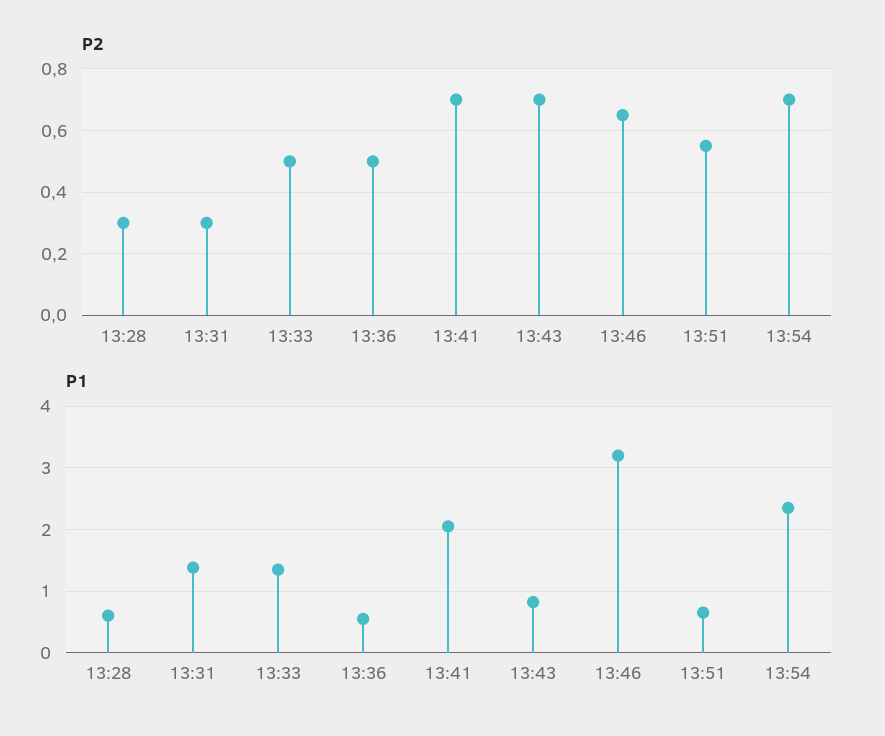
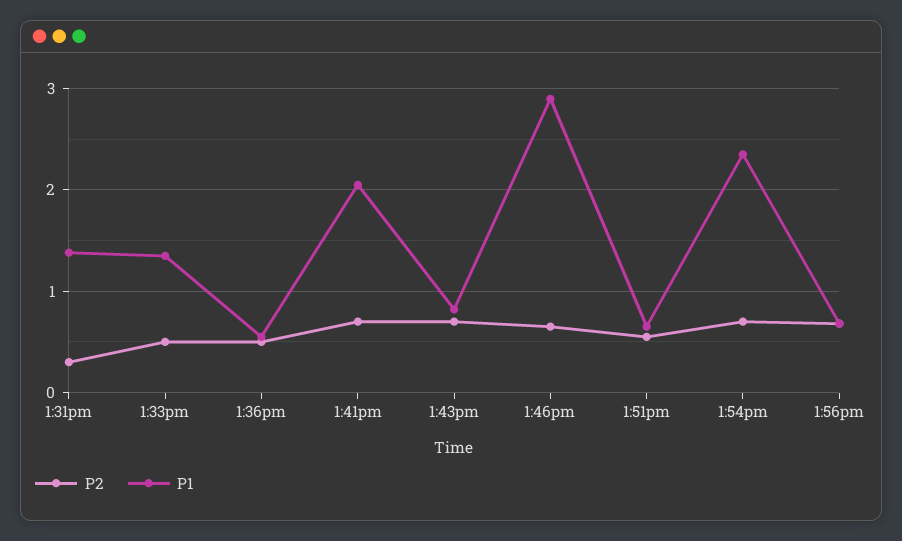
P2, 13:28: 0.3 -> none
P1, 13:28: 0.6 -> none
P1, 13:46: 3.2 -> 2.9
P2, 1:56pm: none -> 0.7
P1, 1:56pm: none -> 0.7

